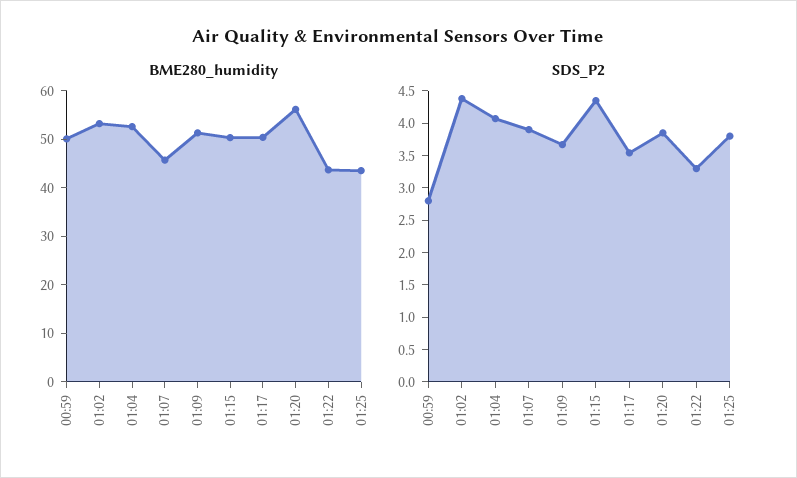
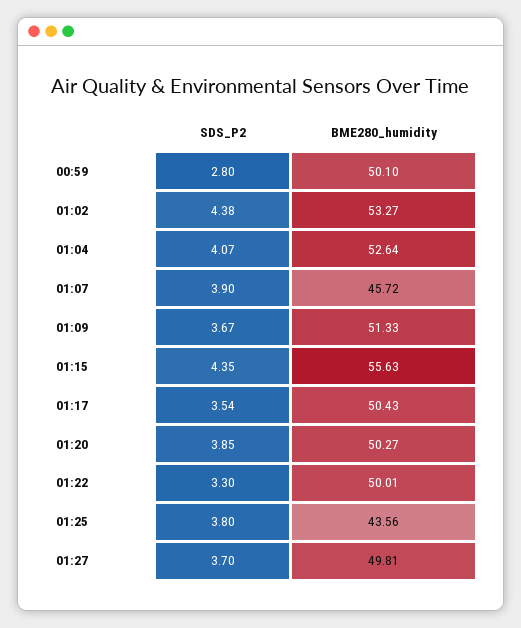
BME280_humidity, 01:15: 50 -> 55.63
BME280_humidity, 01:20: 56 -> 50.27
BME280_humidity, 01:22: 44 -> 50.01
SDS_P2, 01:27: none -> 3.7
BME280_humidity, 01:27: none -> 49.81

